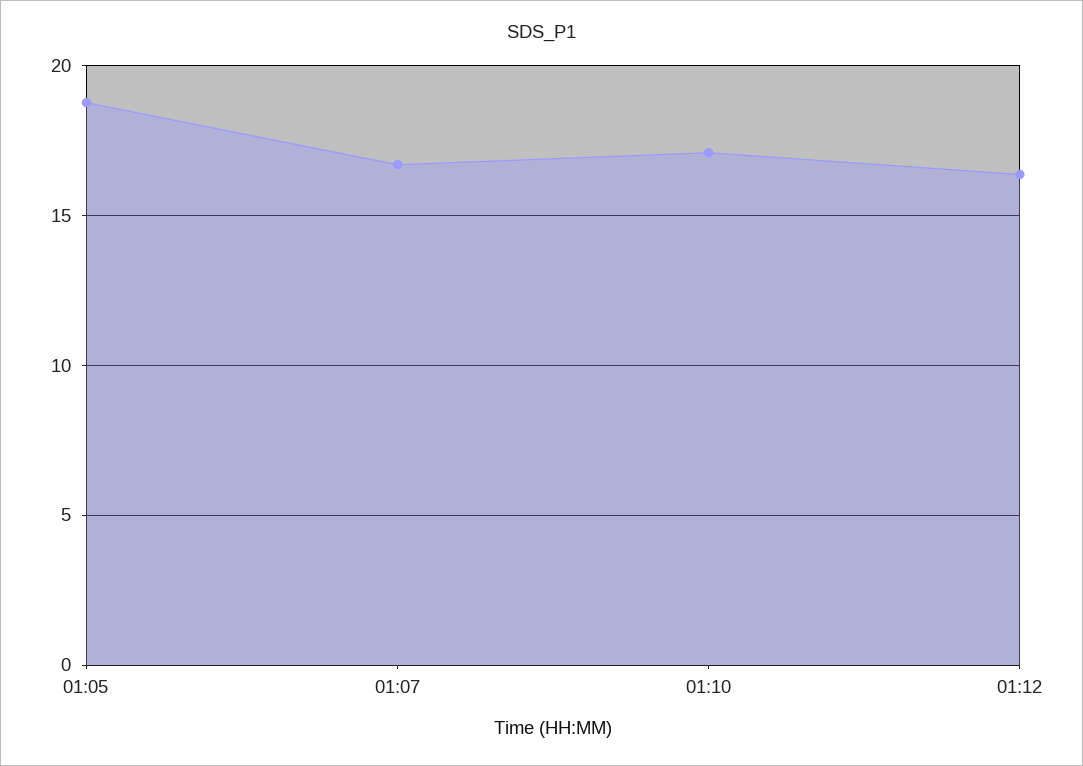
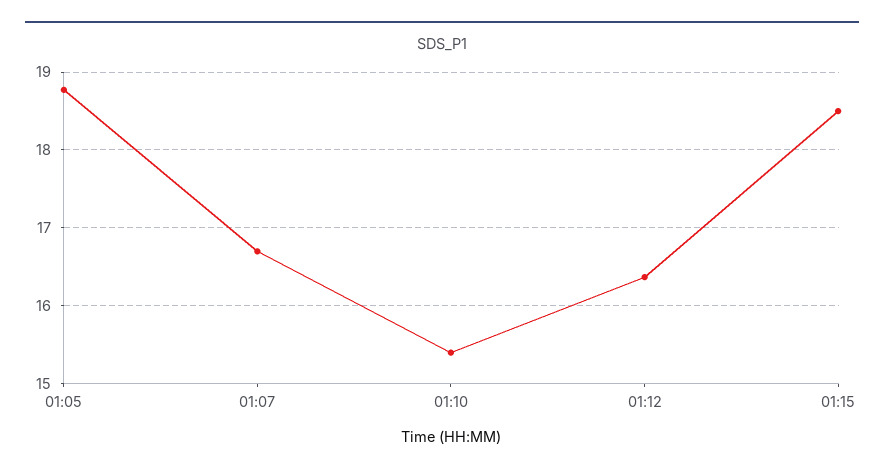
01:10: 17 -> 15.4
01:15: none -> 18.5

